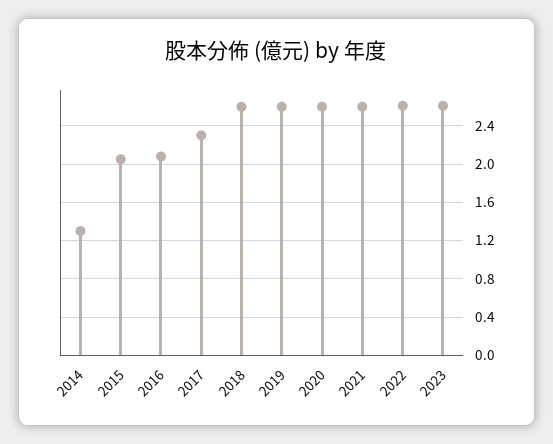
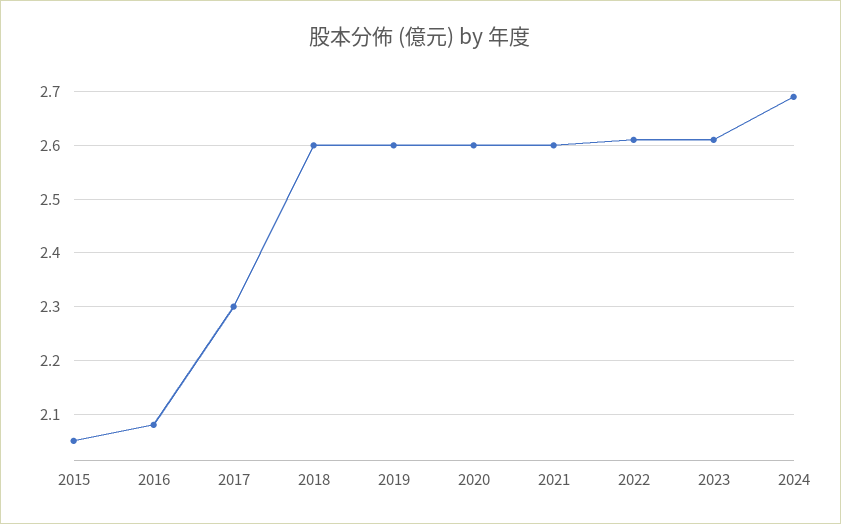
2014: 1.3 -> none
2024: none -> 2.7

